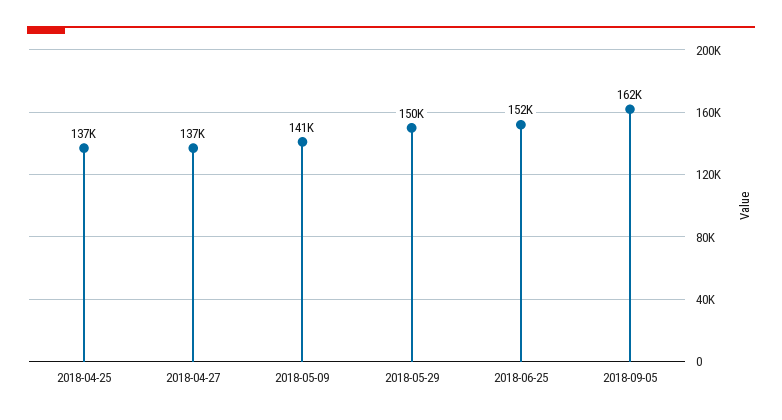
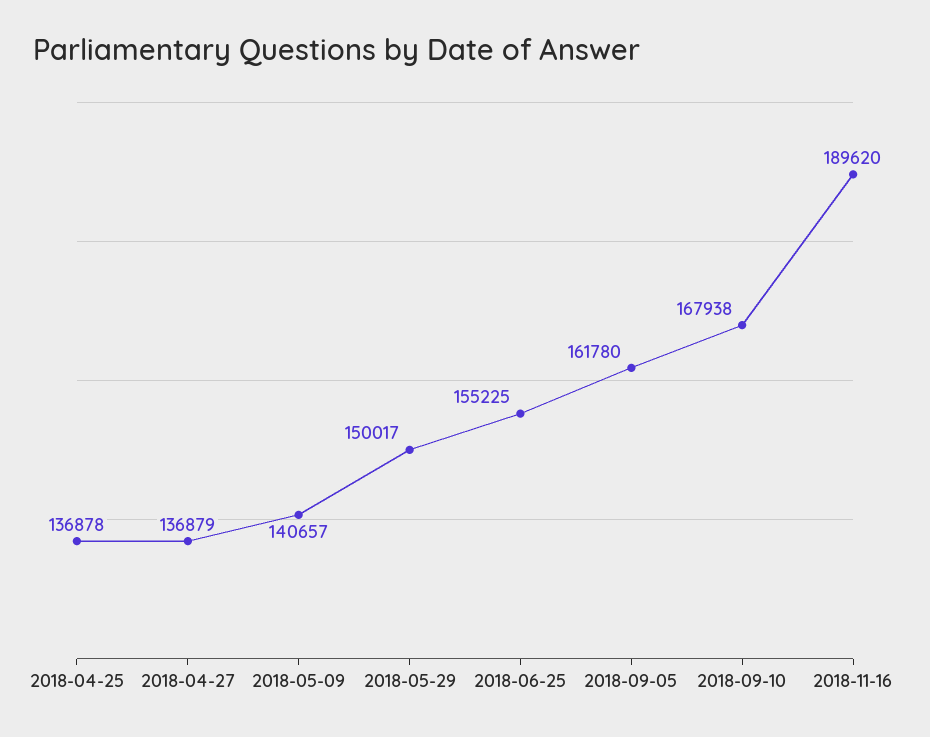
2018-06-25: 152000 -> 155225
2018-09-10: none -> 167938
2018-11-16: none -> 189620

